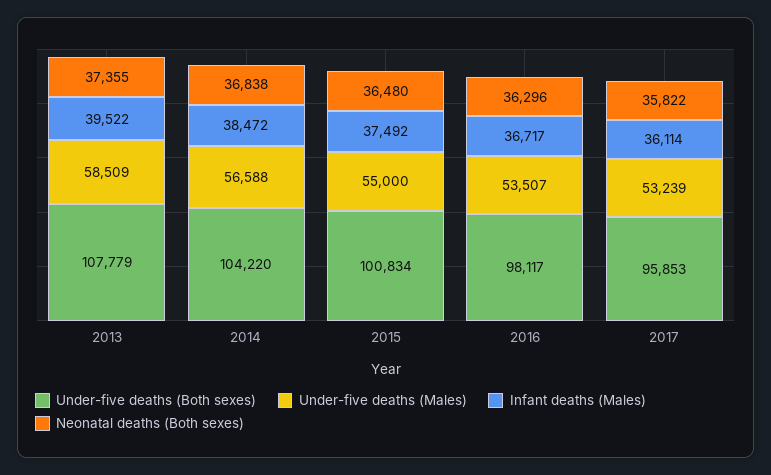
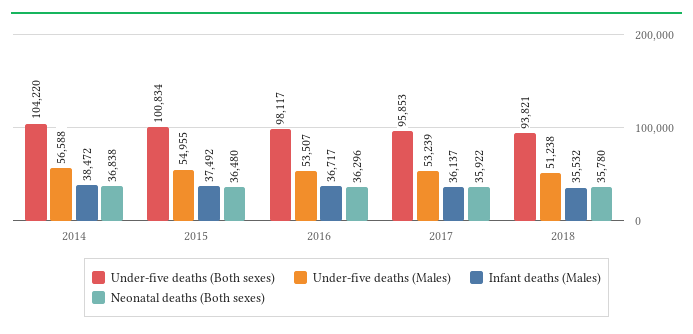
Under-five deaths (Both sexes), 2013: 107779 -> none
Under-five deaths (Males), 2013: 58509 -> none
Infant deaths (Males), 2013: 39522 -> none
Neonatal deaths (Both sexes), 2013: 37355 -> none
Under-five deaths (Males), 2015: 55000 -> 54955
Infant deaths (Males), 2017: 36114 -> 36137
Neonatal deaths (Both sexes), 2017: 35822 -> 35922
Under-five deaths (Both sexes), 2018: none -> 93821
Under-five deaths (Males), 2018: none -> 51238
Infant deaths (Males), 2018: none -> 35532
Neonatal deaths (Both sexes), 2018: none -> 35780

